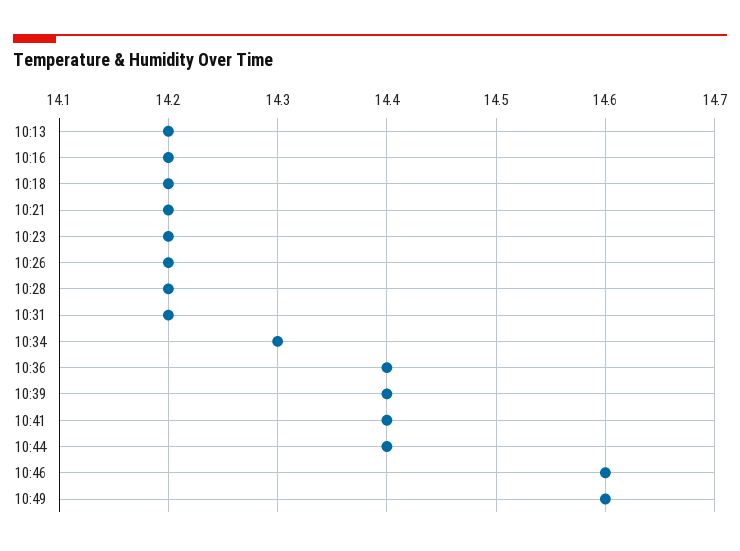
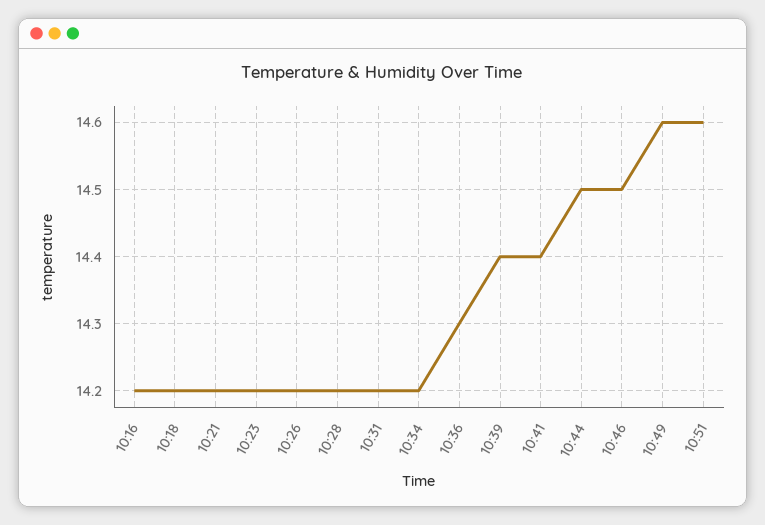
10:13: 14.2 -> none
10:34: 14.3 -> 14.2
10:36: 14.4 -> 14.3
10:44: 14.4 -> 14.5
10:46: 14.6 -> 14.5
10:51: none -> 14.6

